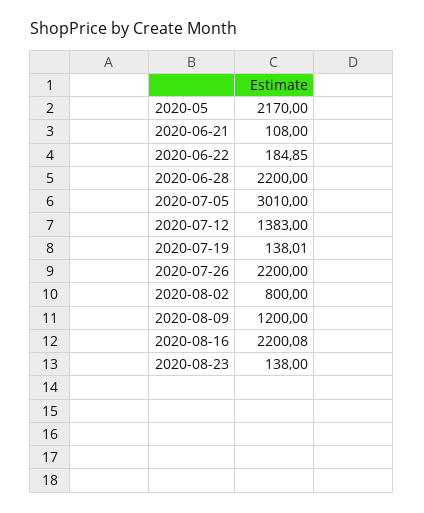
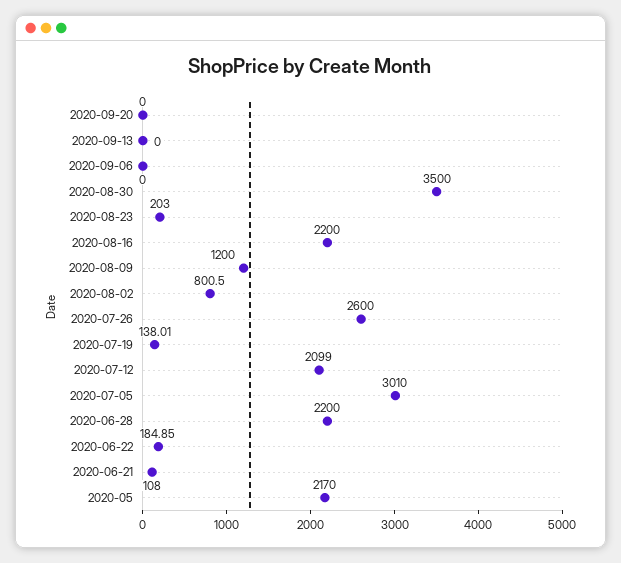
2020-07-12: 1383 -> 2099
2020-07-26: 2200 -> 2600
2020-08-02: 800 -> 800.5
2020-08-16: 2200.08 -> 2200
2020-08-23: 138 -> 203
2020-09-20: none -> 0
2020-09-13: none -> 0
2020-09-06: none -> 0
2020-08-30: none -> 3500

